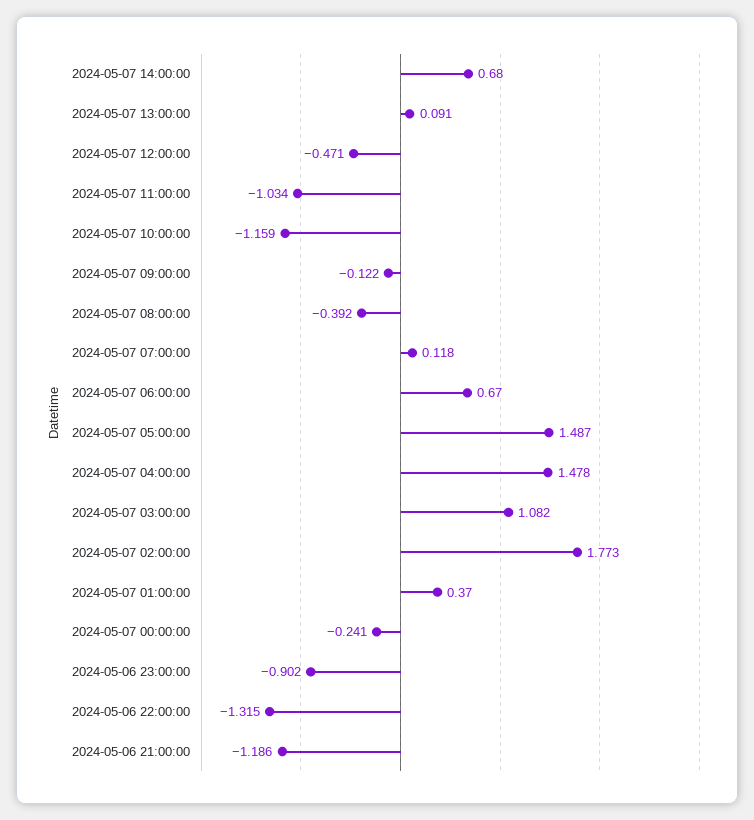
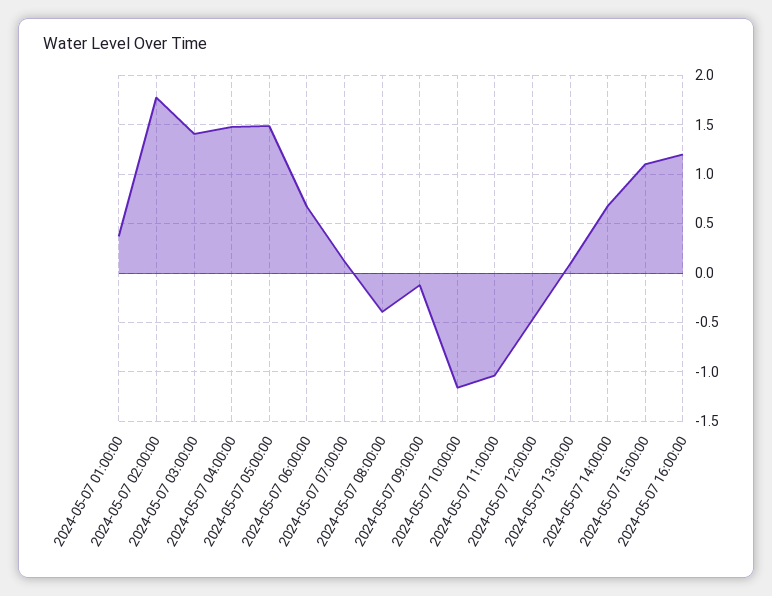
2024-05-07 03:00:00: 1.082 -> 1.4
2024-05-07 00:00:00: -0.241 -> none
2024-05-06 23:00:00: -0.902 -> none
2024-05-06 22:00:00: -1.315 -> none
2024-05-06 21:00:00: -1.186 -> none
2024-05-07 15:00:00: none -> 1.1
2024-05-07 16:00:00: none -> 1.2

